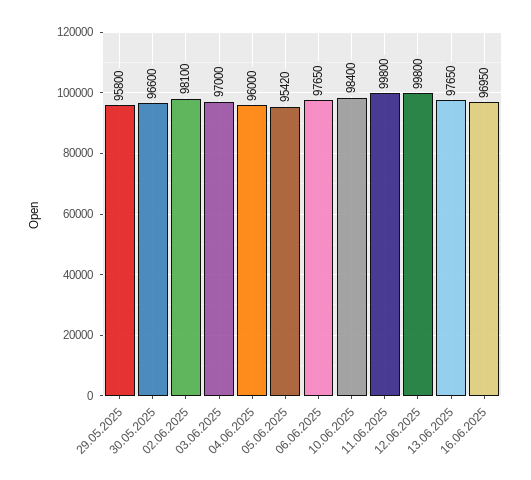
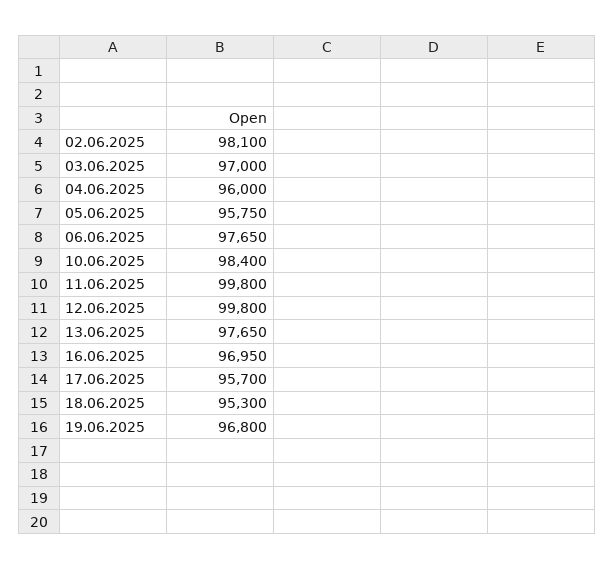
29.05.2025: 95800 -> none
30.05.2025: 96600 -> none
05.06.2025: 95420 -> 95750
17.06.2025: none -> 95700
18.06.2025: none -> 95300
19.06.2025: none -> 96800

